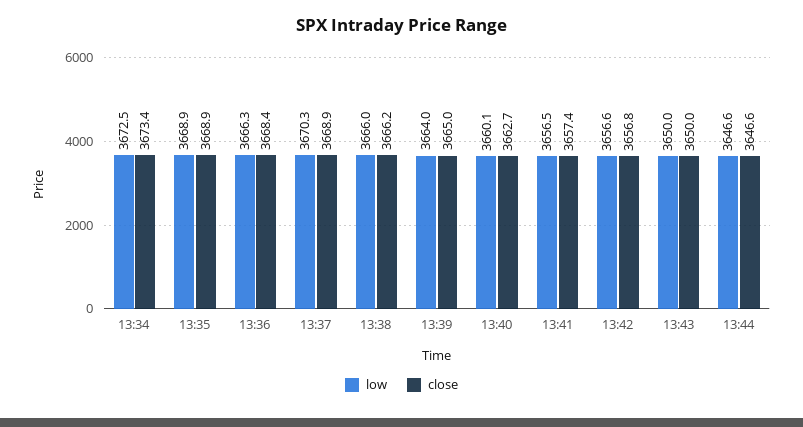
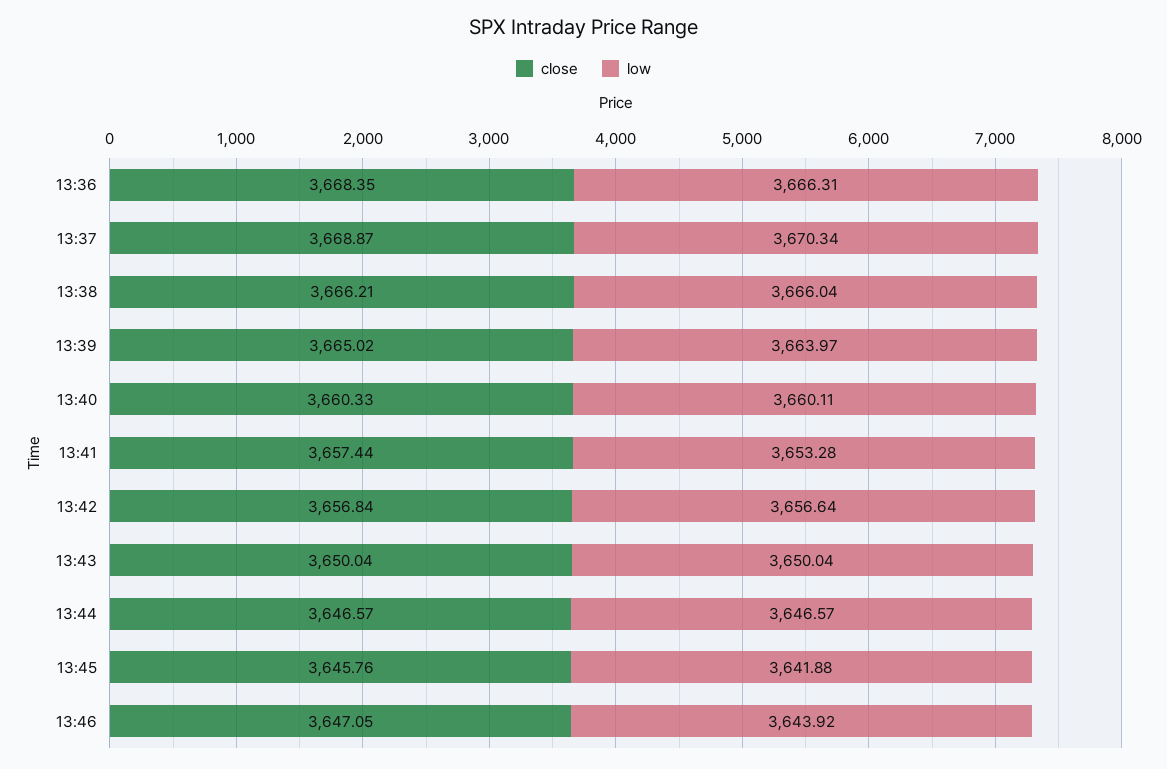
low, 13:34: 3672.5 -> none
close, 13:34: 3673.4 -> none
low, 13:35: 3668.9 -> none
close, 13:35: 3668.9 -> none
close, 13:40: 3662.7 -> 3660.33
low, 13:41: 3656.5 -> 3653.28
close, 13:45: none -> 3645.76
low, 13:45: none -> 3641.88
close, 13:46: none -> 3647.05
low, 13:46: none -> 3643.92

